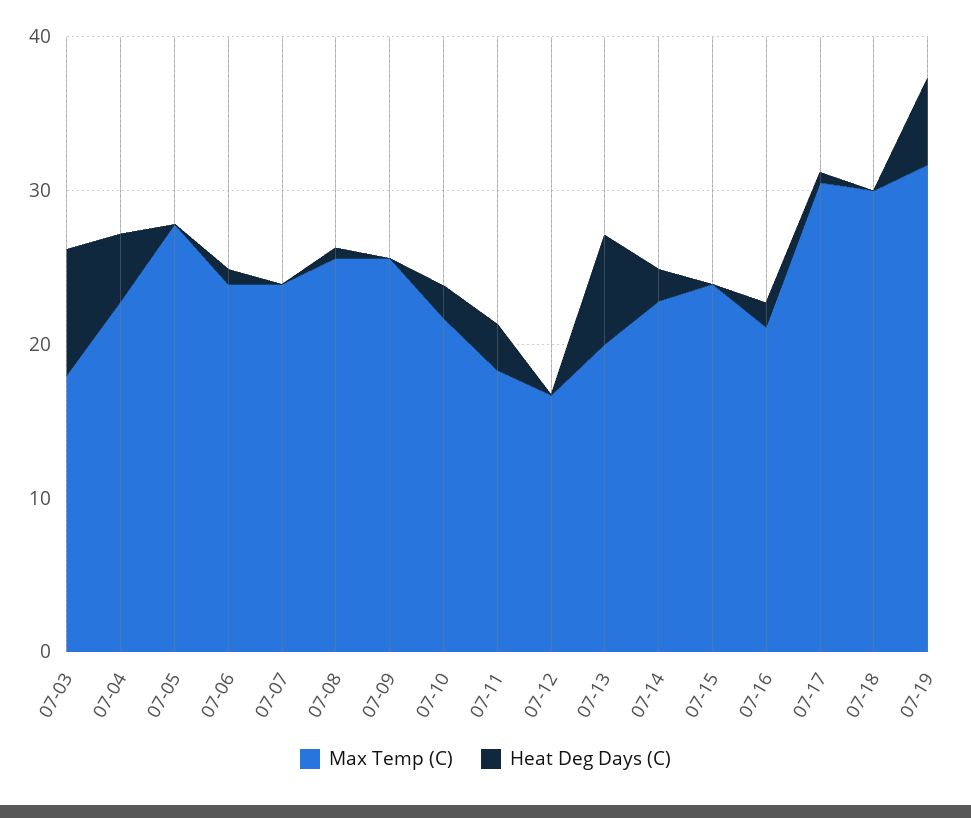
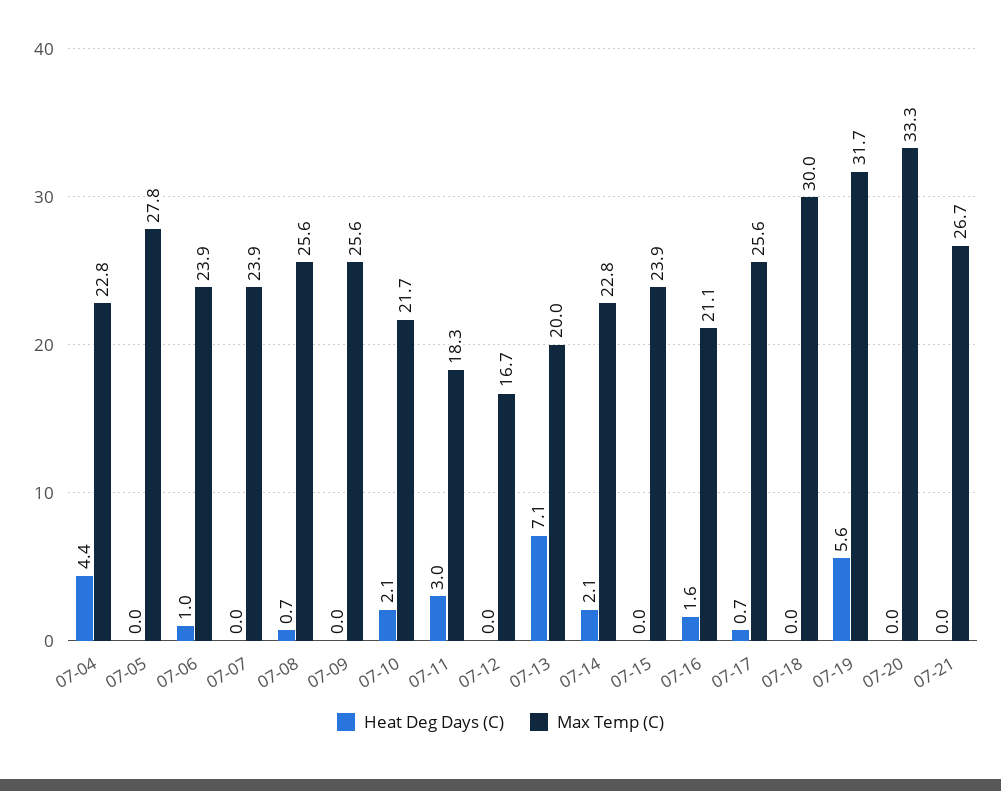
Max Temp (C), 07-03: 18 -> none
Heat Deg Days (C), 07-03: 8 -> none
Max Temp (C), 07-17: 30 -> 25.6
Heat Deg Days (C), 07-20: none -> 0
Max Temp (C), 07-20: none -> 33.3
Heat Deg Days (C), 07-21: none -> 0
Max Temp (C), 07-21: none -> 26.7

